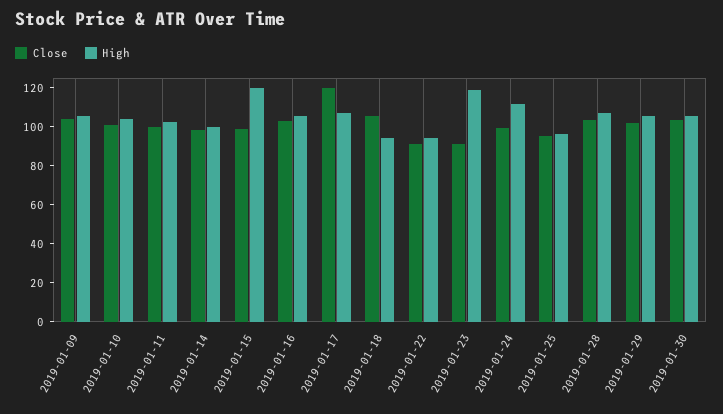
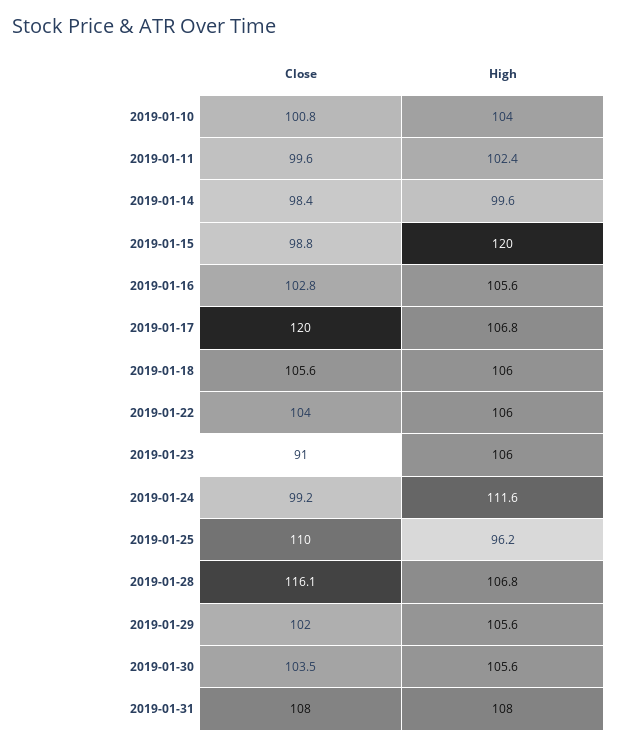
Close, 2019-01-09: 105 -> none
High, 2019-01-09: 105 -> none
High, 2019-01-18: 95 -> 106
Close, 2019-01-22: 90 -> 104
High, 2019-01-22: 95 -> 106
High, 2019-01-23: 120 -> 106
Close, 2019-01-25: 95 -> 110
Close, 2019-01-28: 105 -> 116.1
Close, 2019-01-31: none -> 108
High, 2019-01-31: none -> 108

